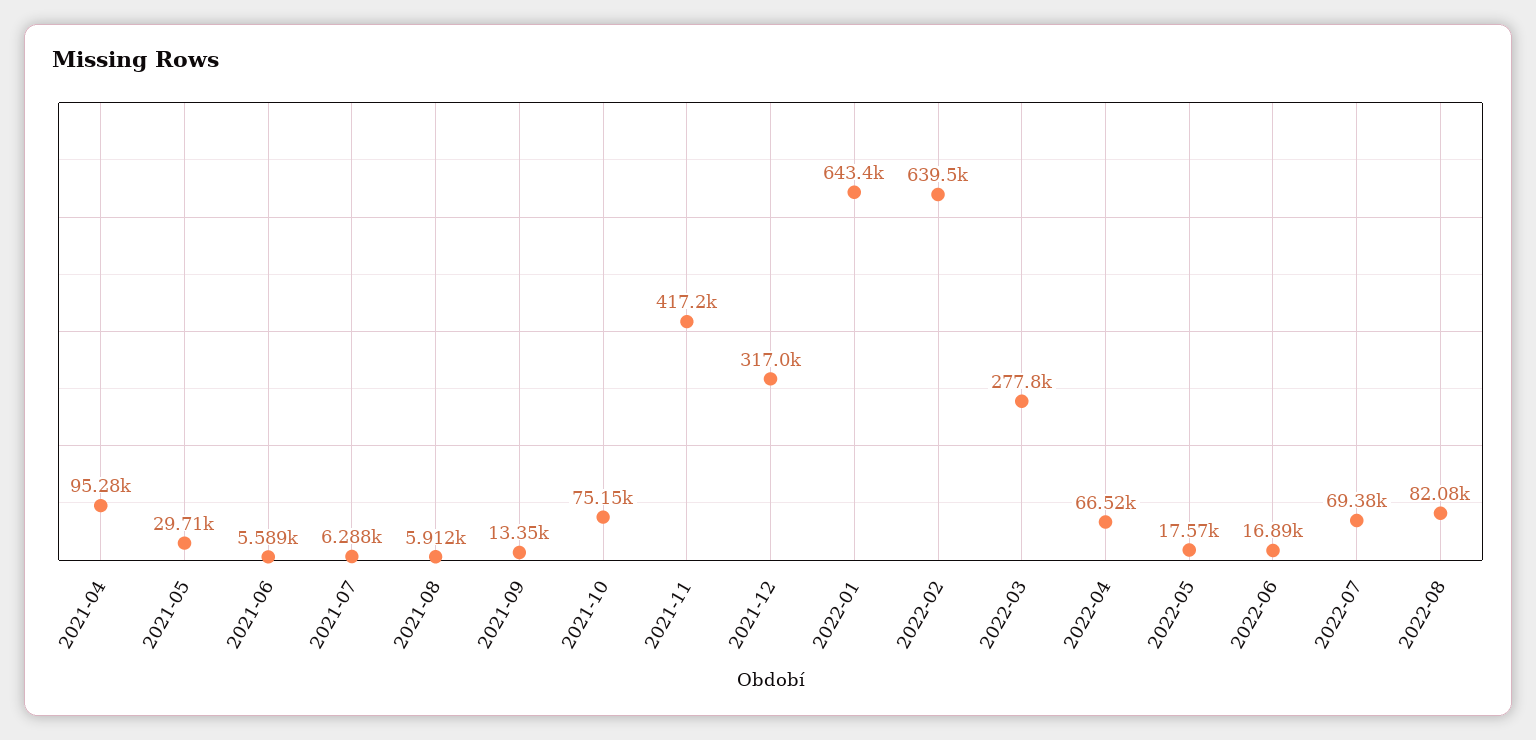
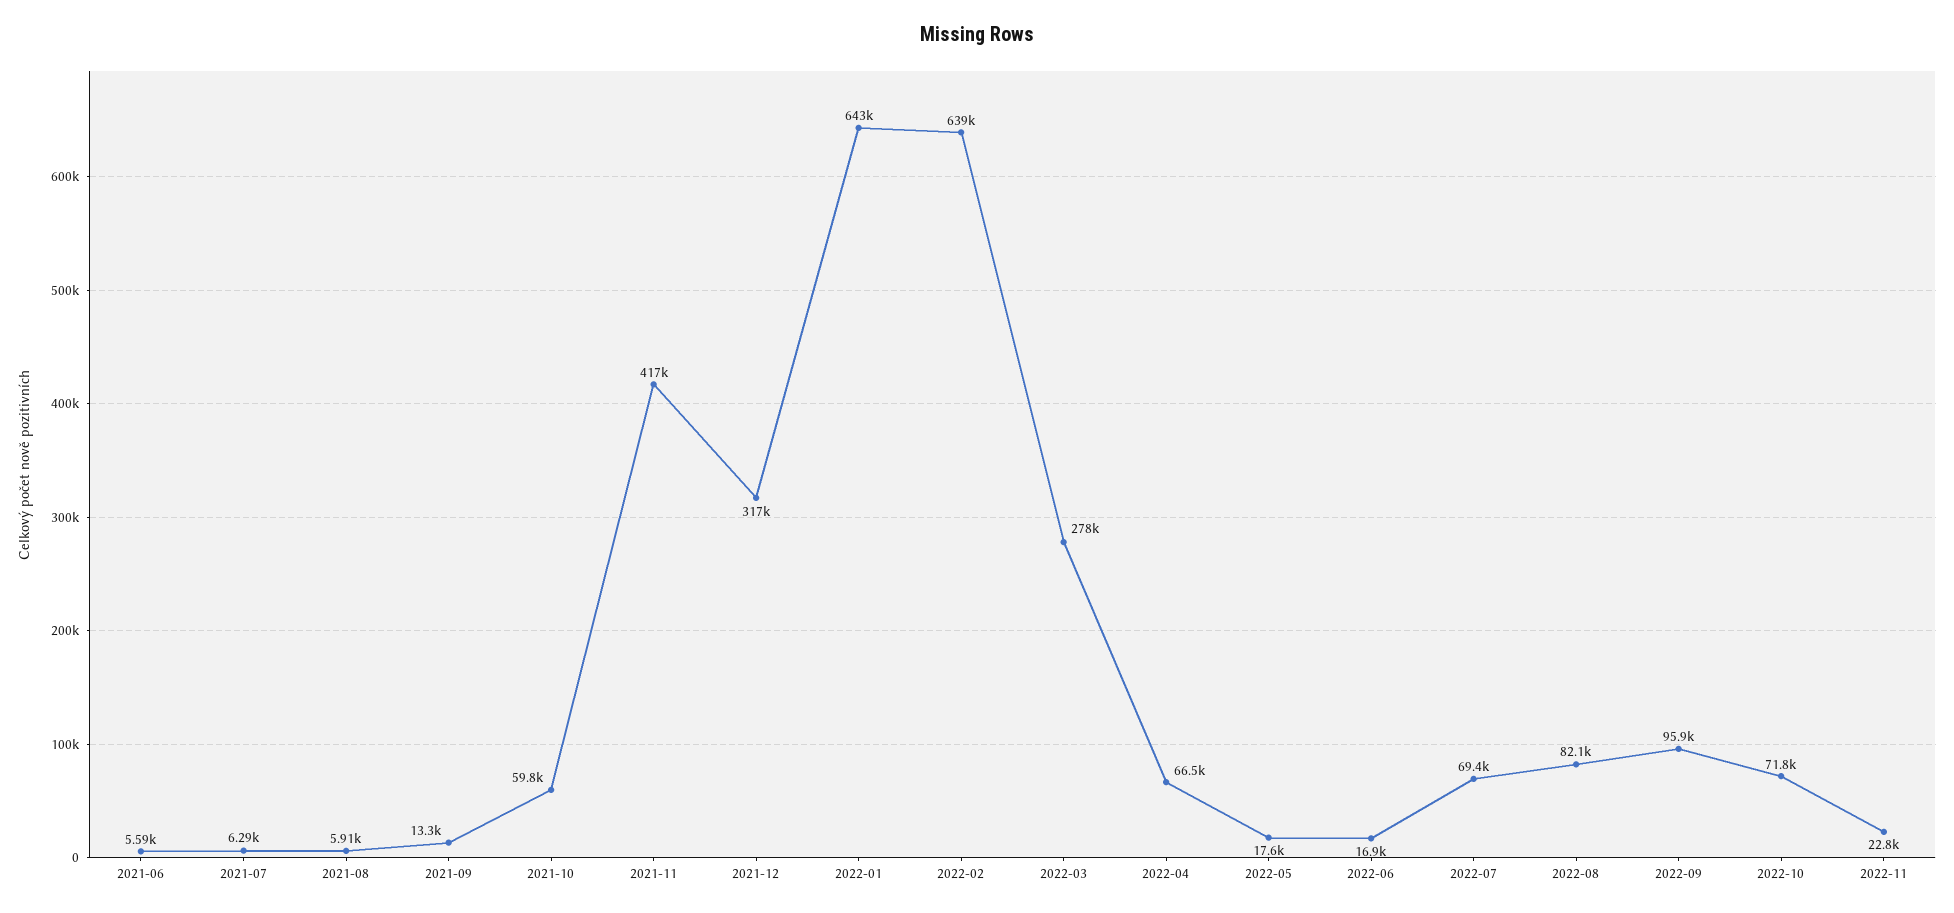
2021-04: 95280 -> none
2021-05: 29710 -> none
2021-10: 75150 -> 59800
2022-09: none -> 95900
2022-10: none -> 71800
2022-11: none -> 22800

